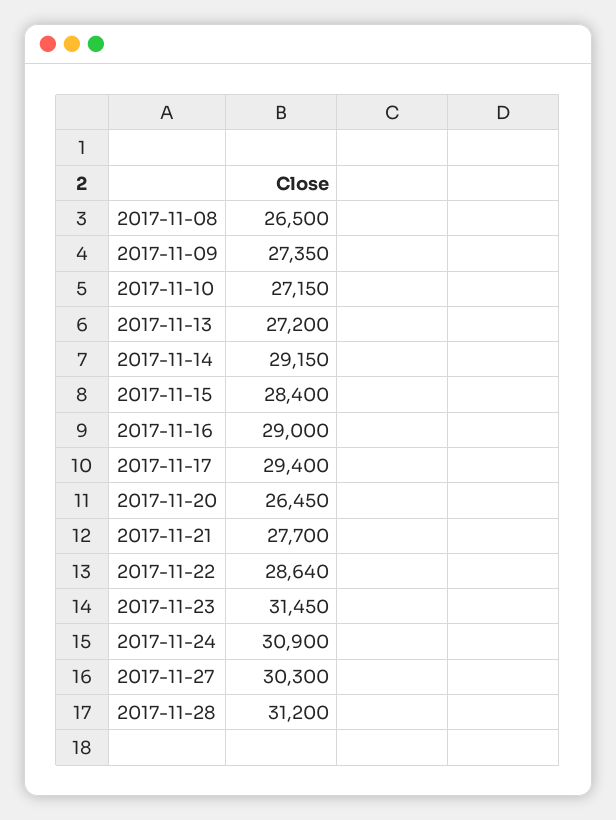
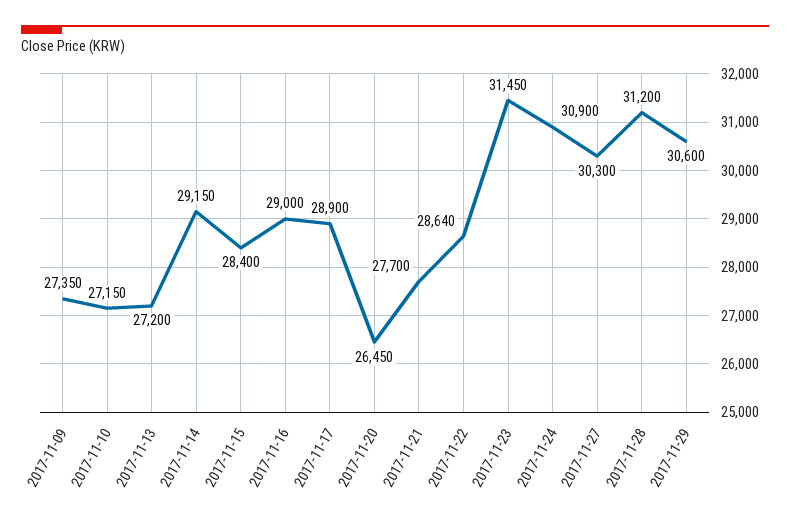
2017-11-08: 26500 -> none
2017-11-17: 29400 -> 28900
2017-11-29: none -> 30600

